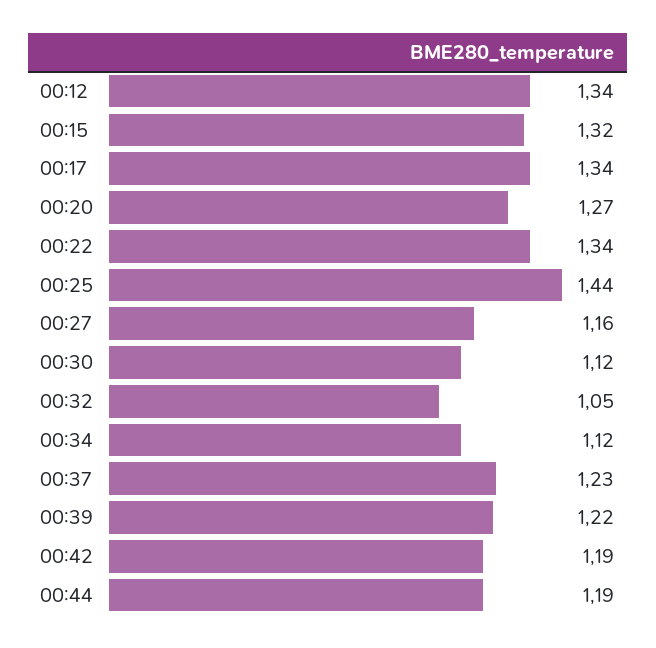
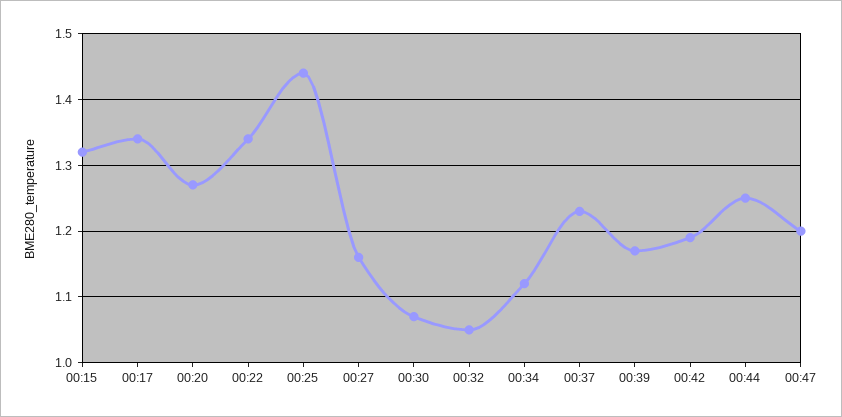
00:12: 1.34 -> none
00:30: 1.12 -> 1.07
00:39: 1.22 -> 1.17
00:44: 1.19 -> 1.25
00:47: none -> 1.2

